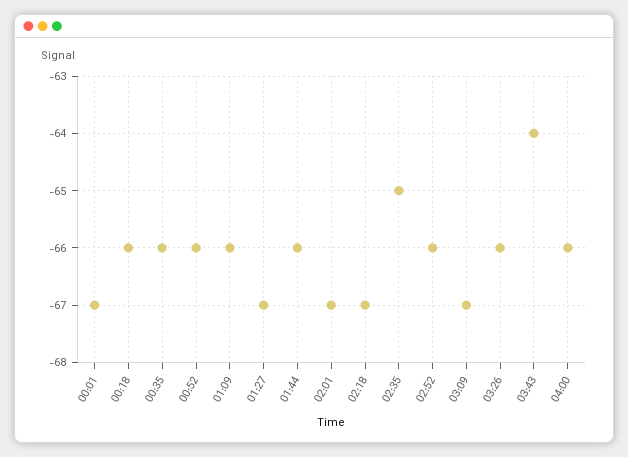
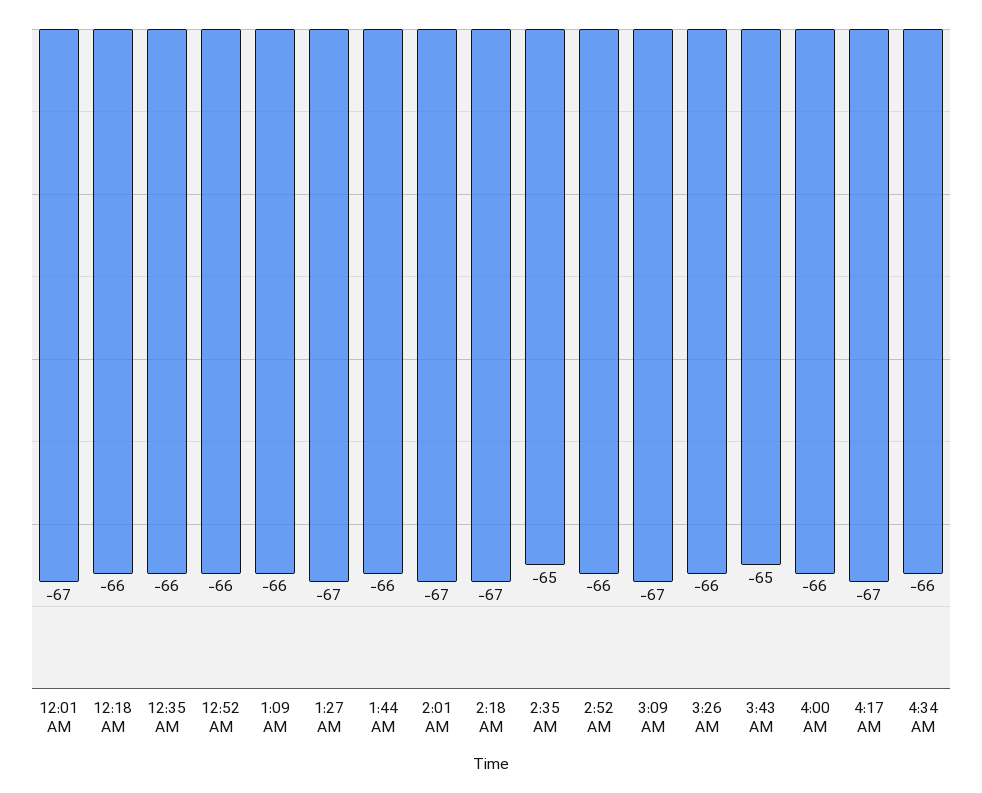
03:43: -64 -> -65
4:17 AM: none -> -67
4:34 AM: none -> -66

